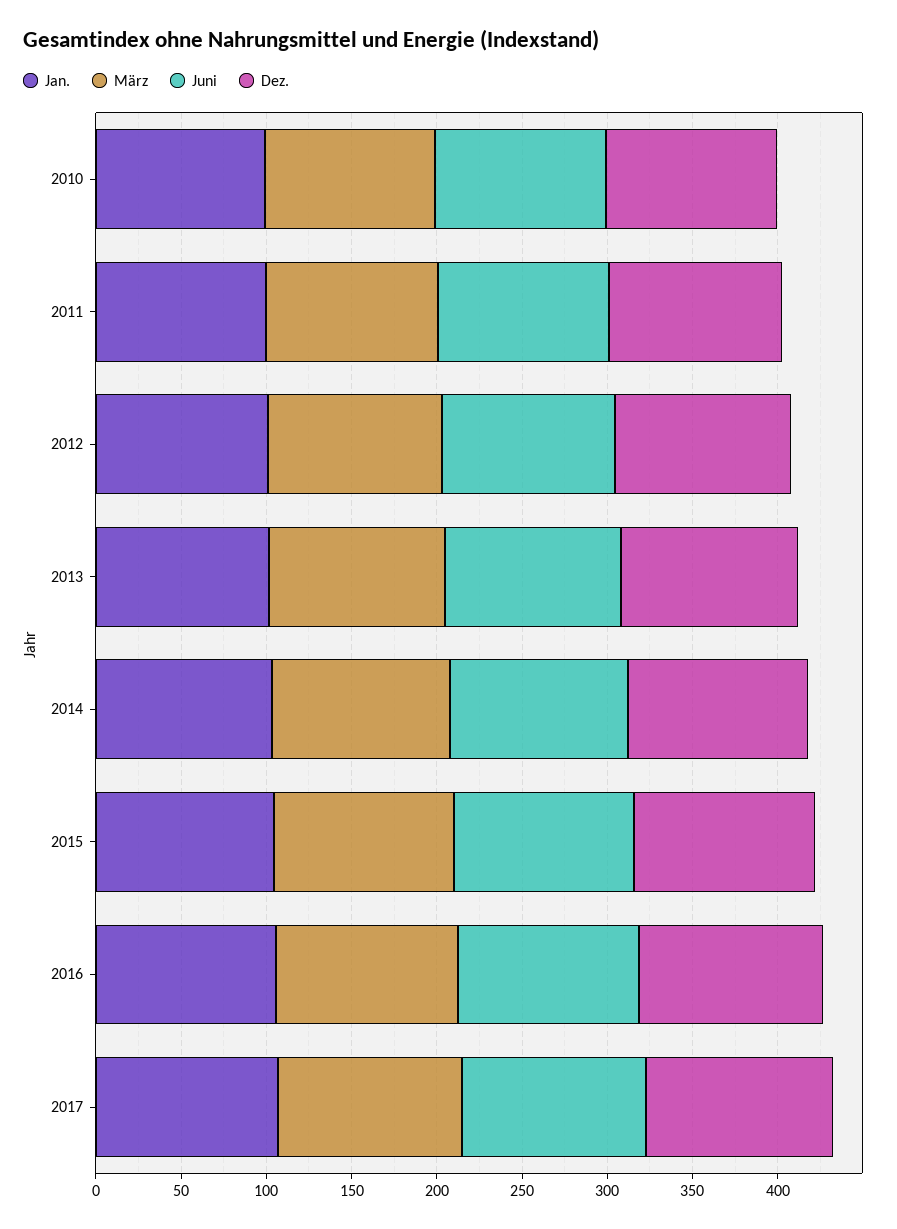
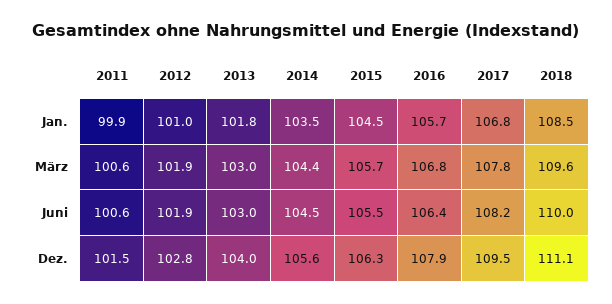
Jan., 2010: 100 -> none
März, 2010: 100 -> none
Juni, 2010: 100 -> none
Dez., 2010: 100 -> none
Jan., 2018: none -> 108.5
März, 2018: none -> 109.6
Juni, 2018: none -> 110
Dez., 2018: none -> 111.1

